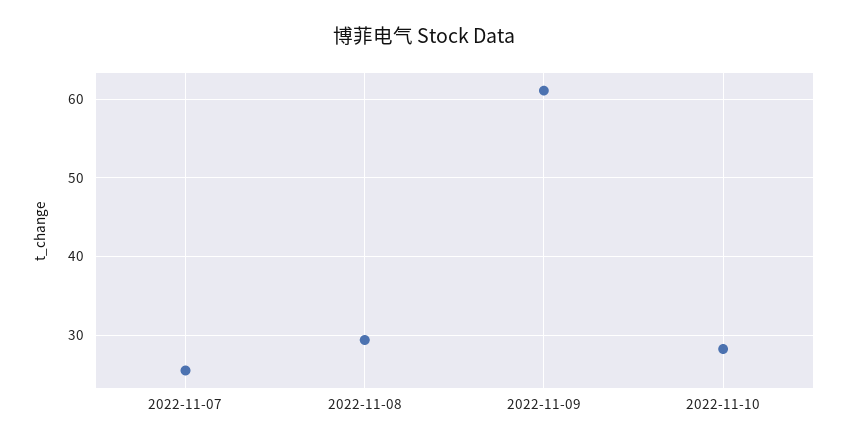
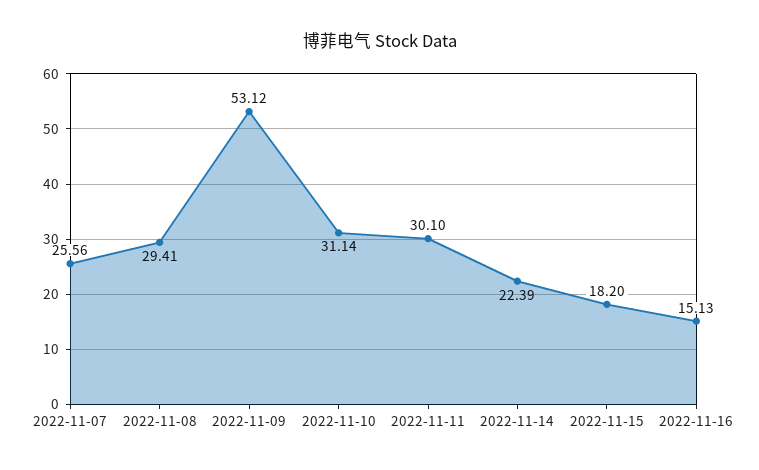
2022-11-09: 61 -> 53.12
2022-11-10: 28 -> 31.14
2022-11-11: none -> 30.1
2022-11-14: none -> 22.39
2022-11-15: none -> 18.2
2022-11-16: none -> 15.13

